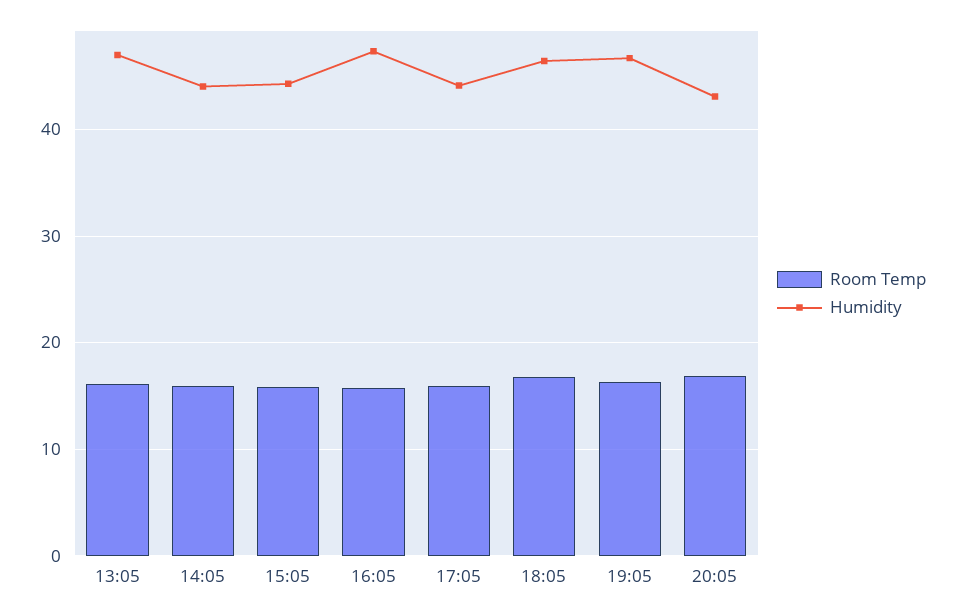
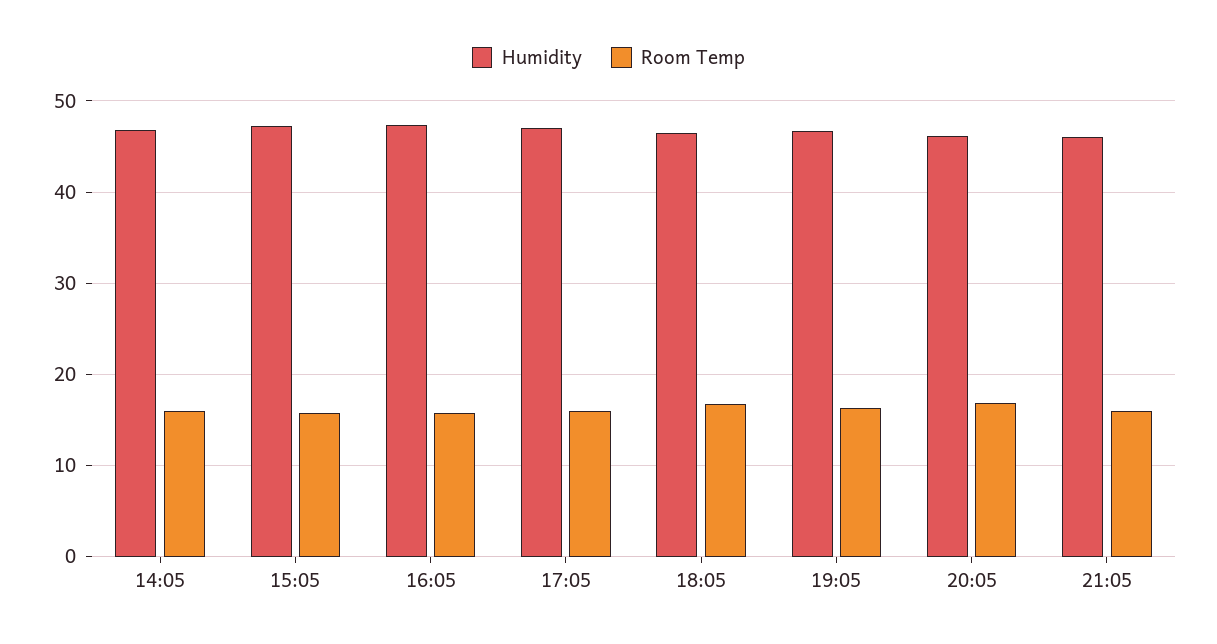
Room Temp, 13:05: 16 -> none
Humidity, 13:05: 47 -> none
Humidity, 14:05: 44 -> 47
Humidity, 15:05: 44 -> 47
Humidity, 17:05: 44 -> 47
Humidity, 20:05: 43 -> 46
Humidity, 21:05: none -> 46
Room Temp, 21:05: none -> 16

